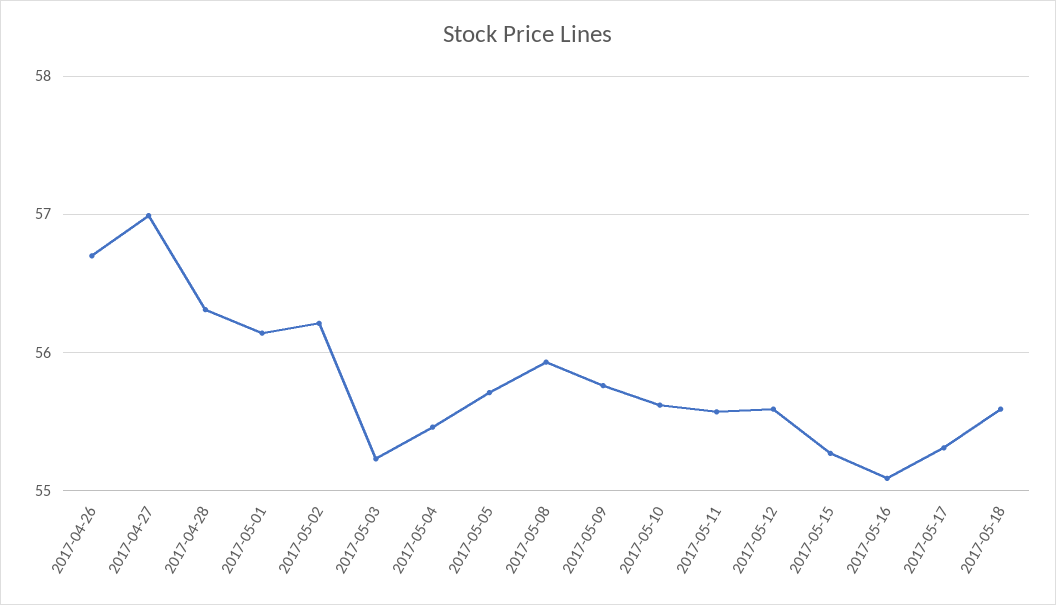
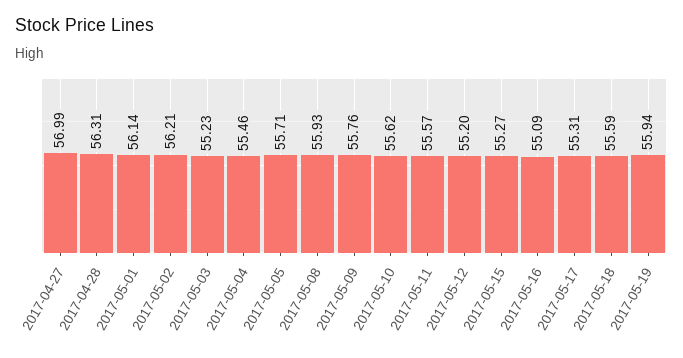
2017-04-26: 56.7 -> none
2017-05-12: 55.6 -> 55.2
2017-05-19: none -> 55.94

